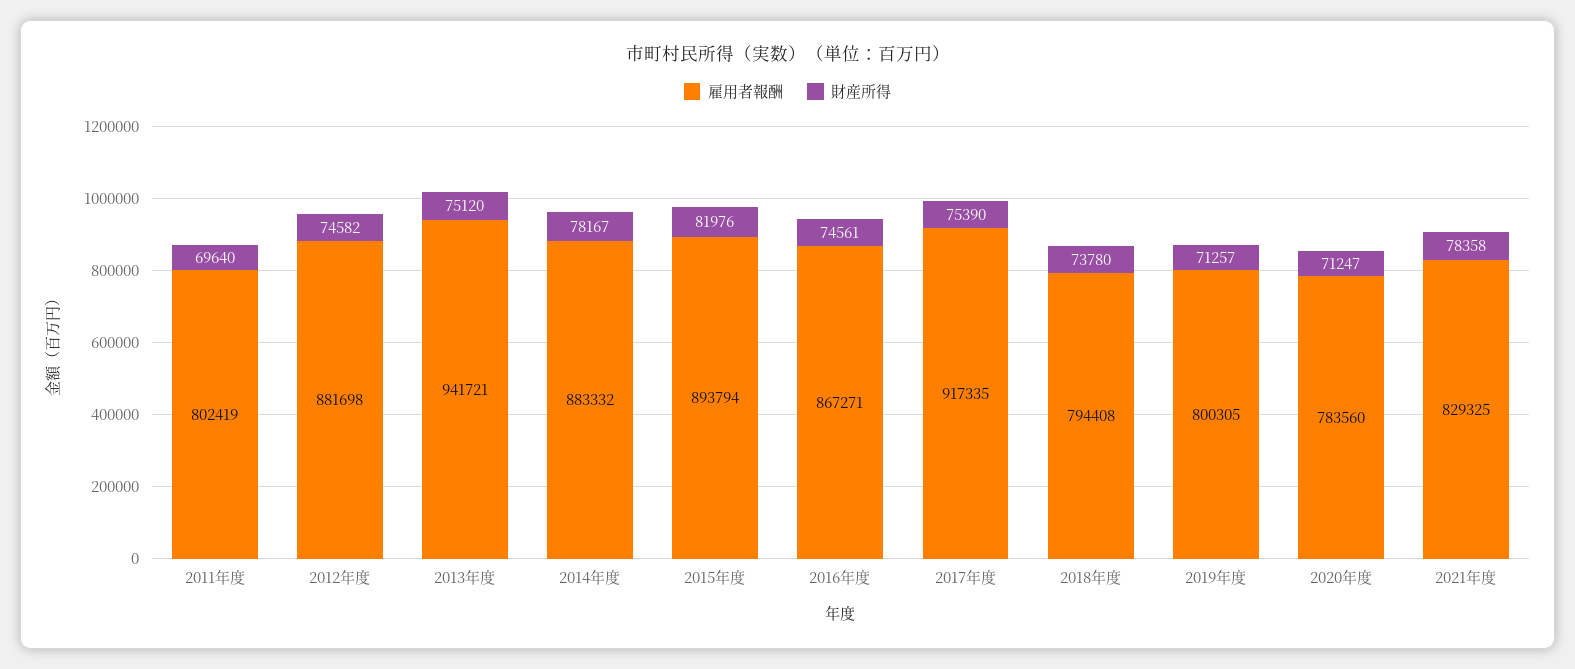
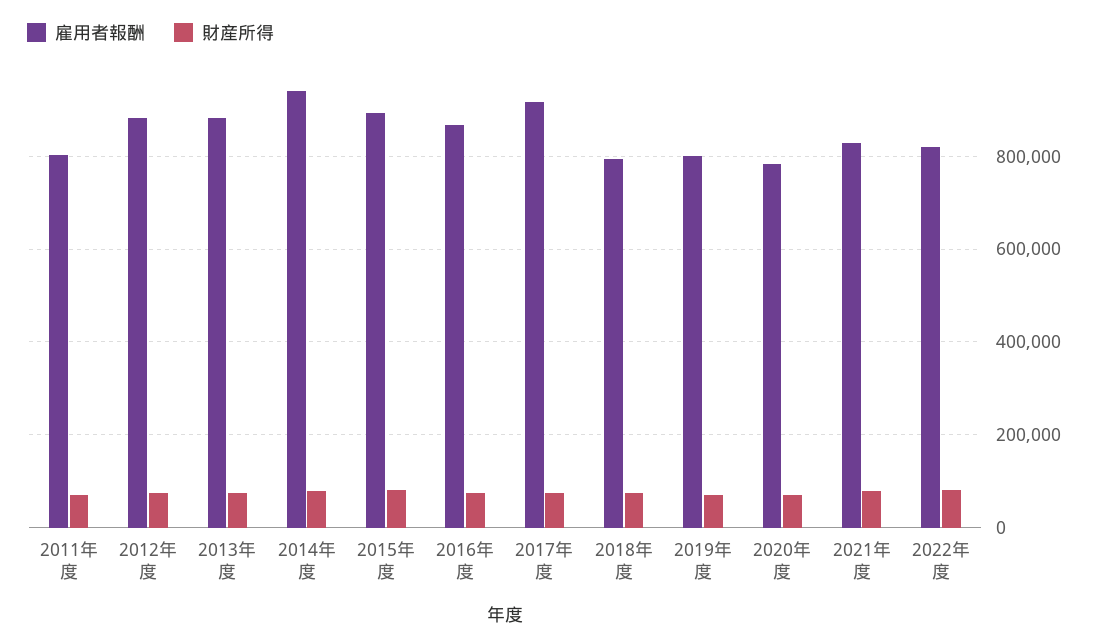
雇用者報酬, 2013年度: 941721 -> 880000
雇用者報酬, 2014年度: 883332 -> 940000
雇用者報酬, 2022年度: none -> 820000
財産所得, 2022年度: none -> 80000

